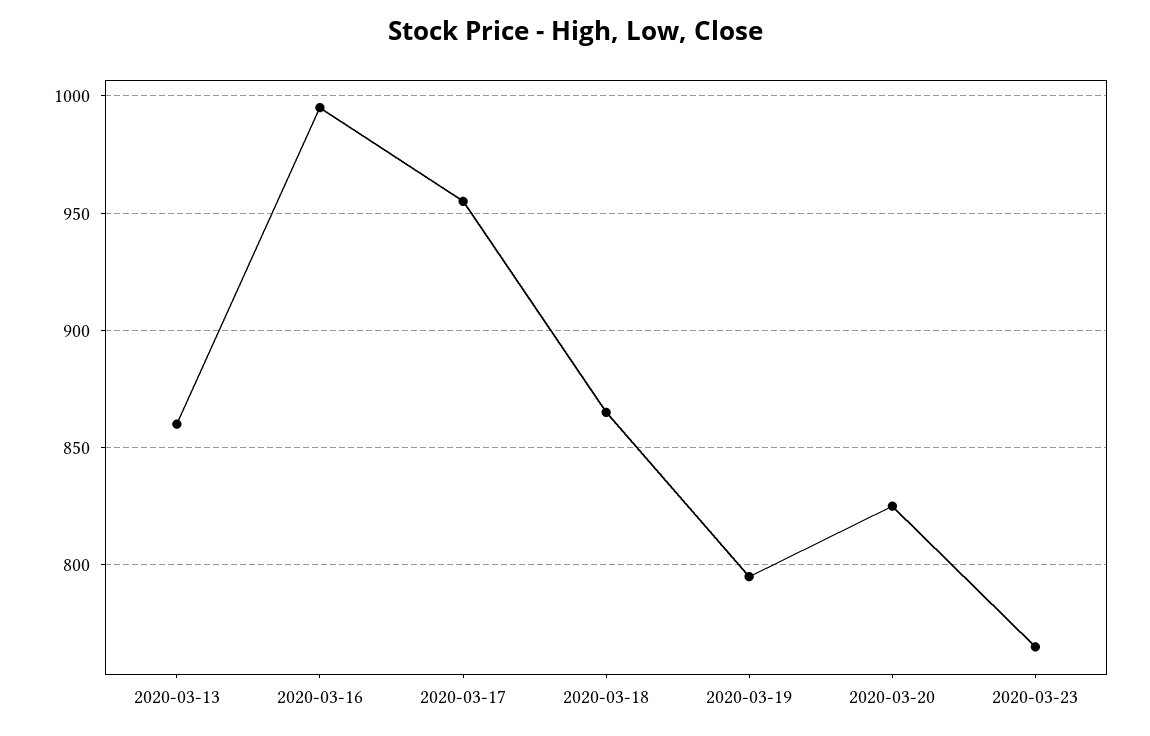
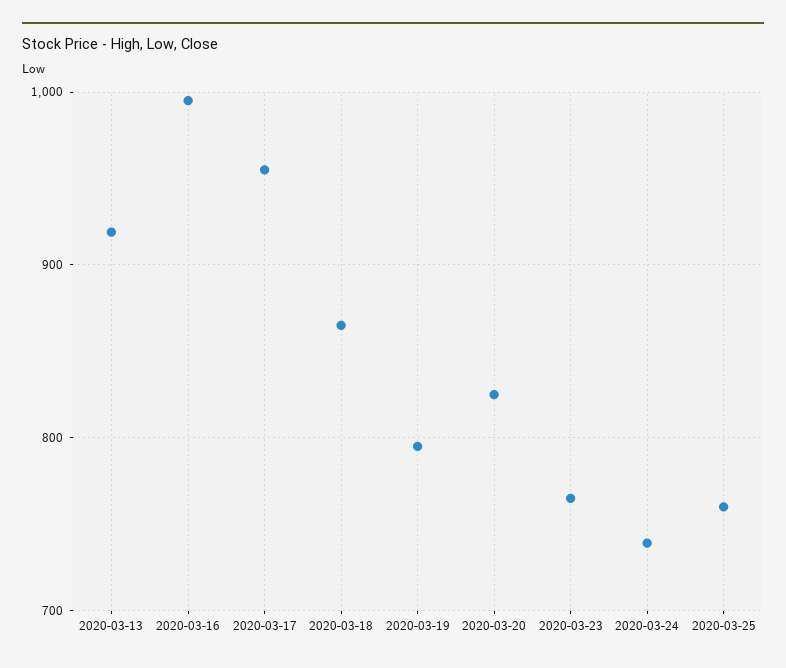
2020-03-13: 860 -> 920
2020-03-24: none -> 740
2020-03-25: none -> 760

